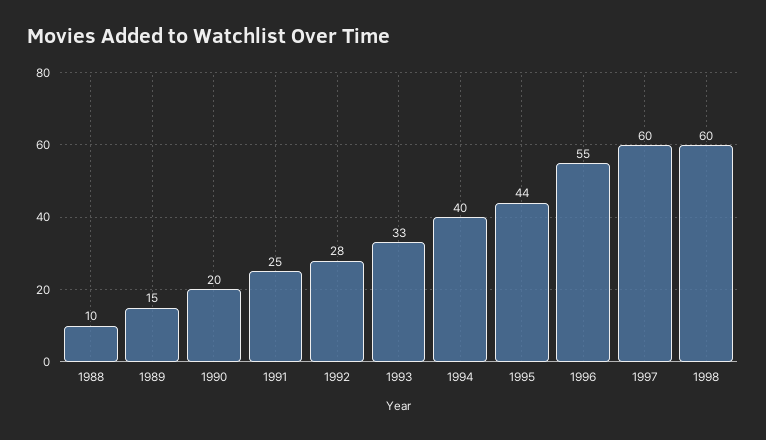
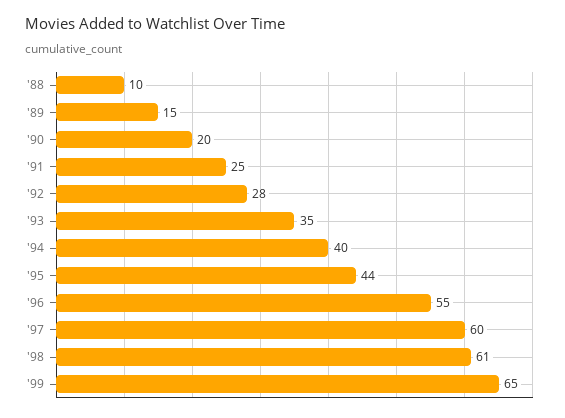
1993: 33 -> 35
1998: 60 -> 61
'99: none -> 65

